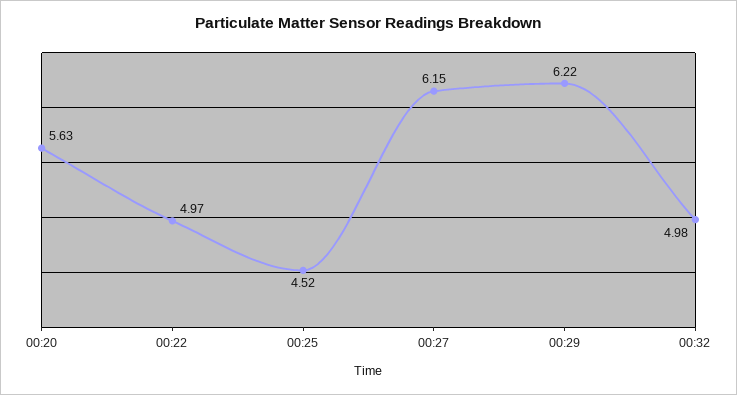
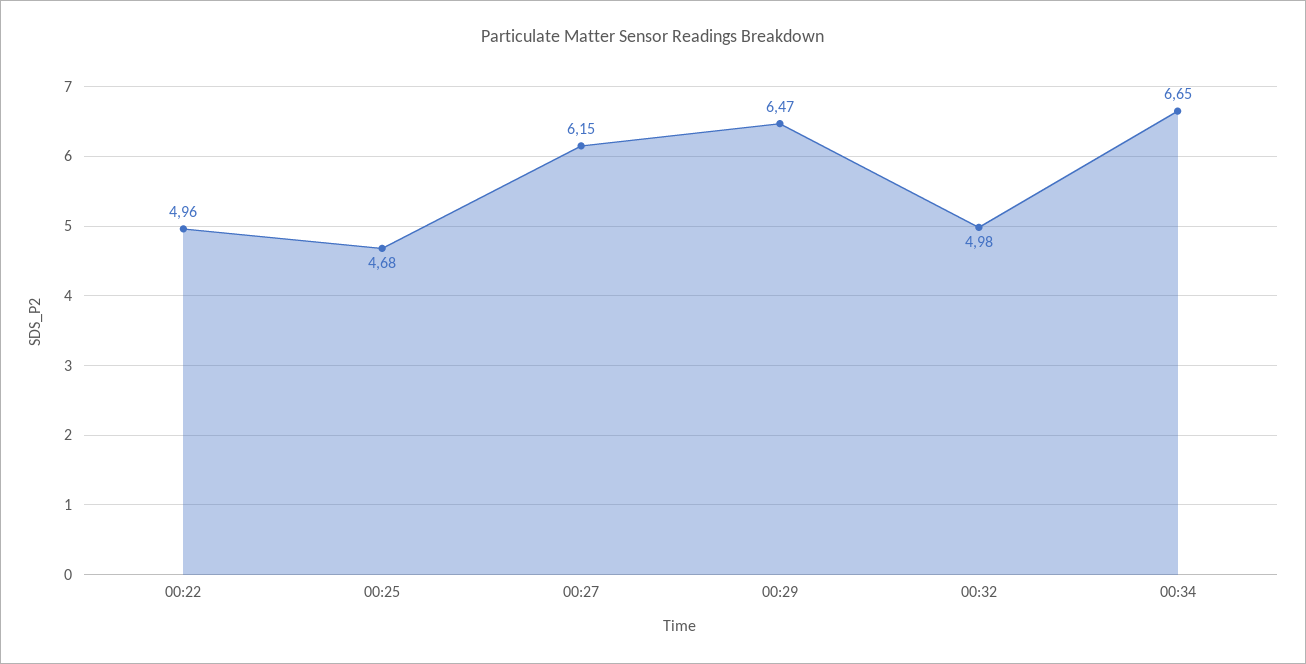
00:20: 5.63 -> none
00:22: 4.97 -> 4.96
00:25: 4.52 -> 4.68
00:29: 6.22 -> 6.47
00:34: none -> 6.65

